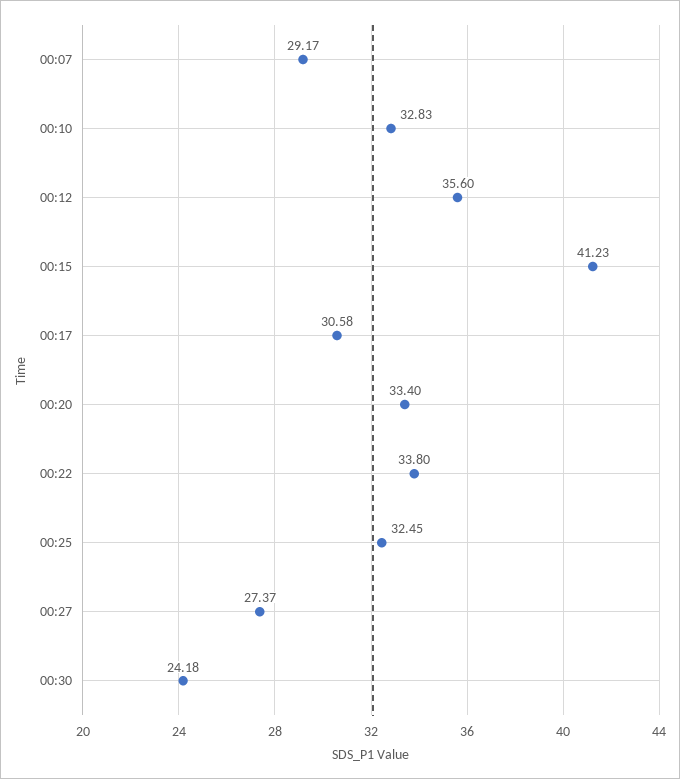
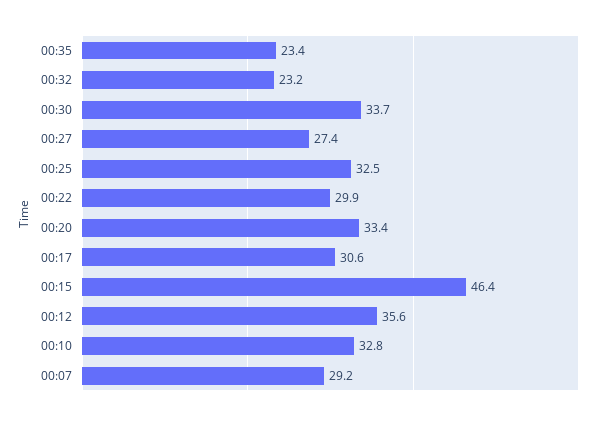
00:15: 41.23 -> 46.4
00:22: 33.8 -> 29.9
00:30: 24.18 -> 33.7
00:35: none -> 23.4
00:32: none -> 23.2

